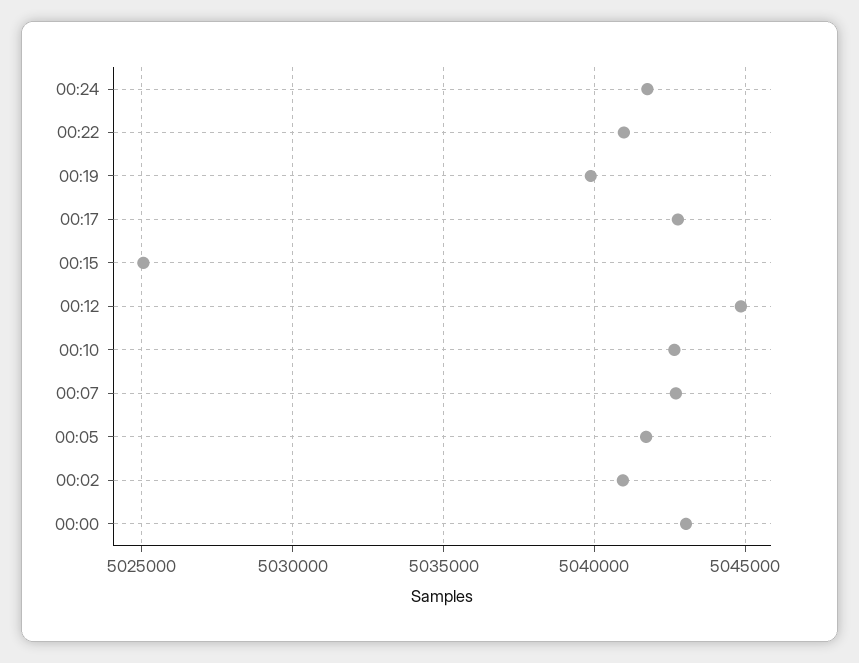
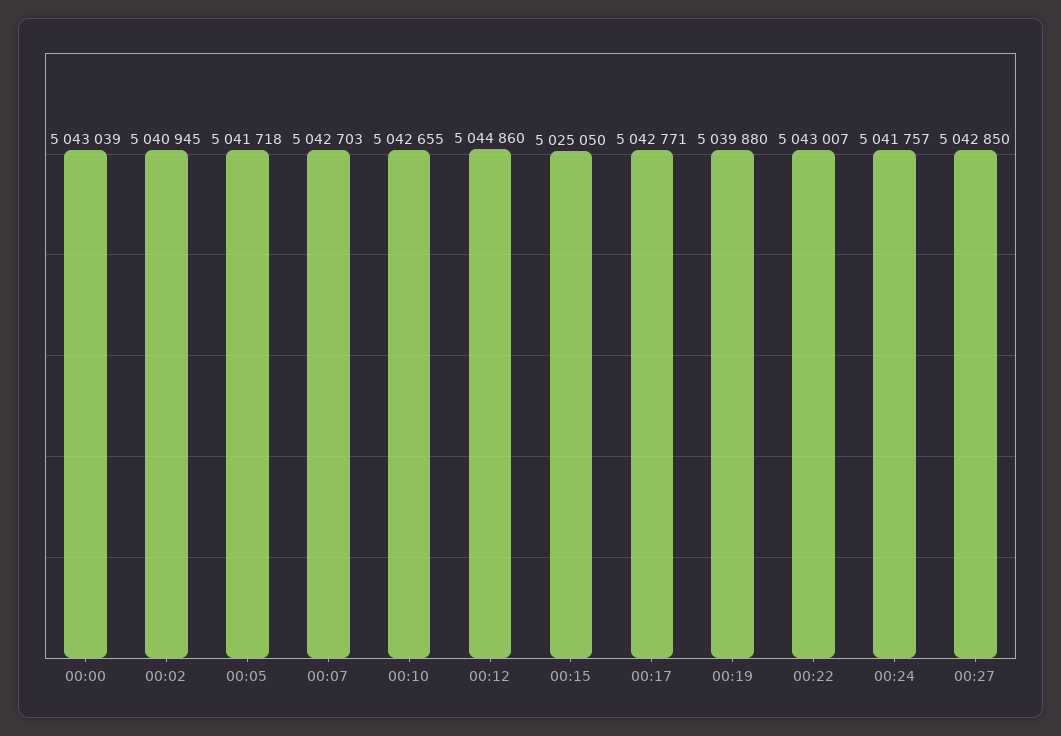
00:22: 5041000 -> 5043007
00:27: none -> 5042850

